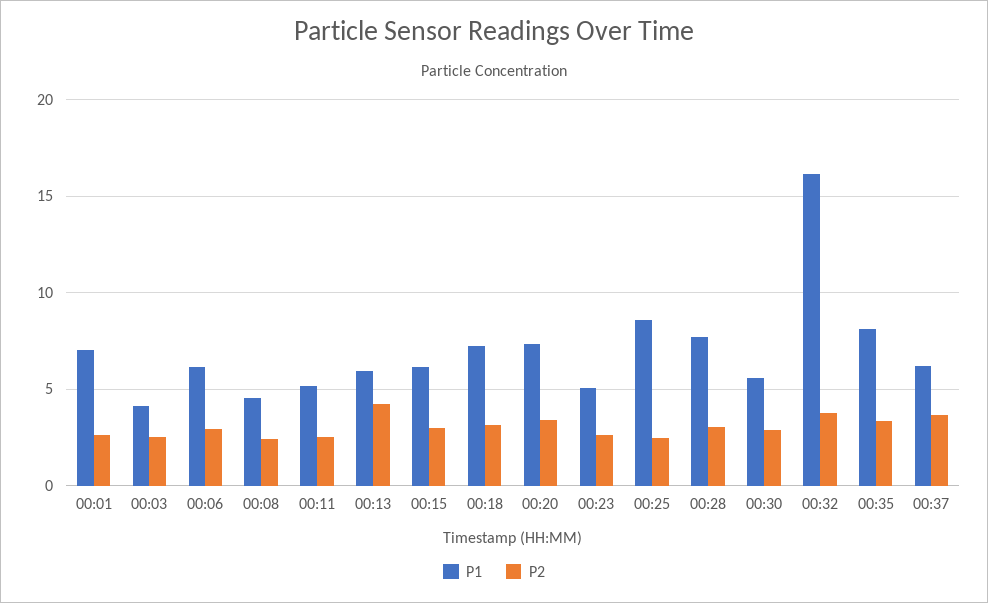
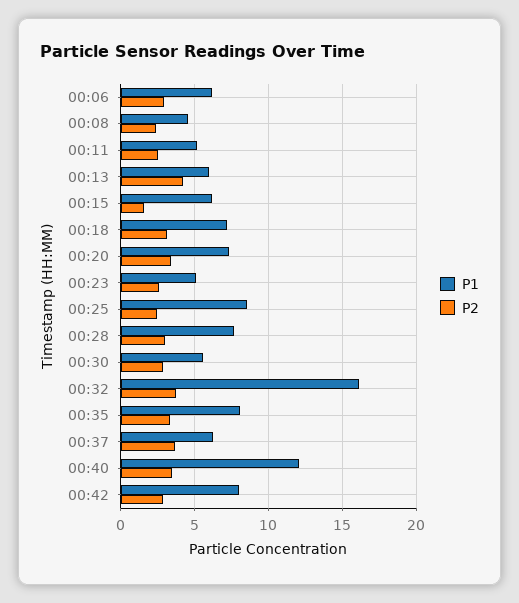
P1, 00:01: 7 -> none
P2, 00:01: 2.5 -> none
P1, 00:03: 4 -> none
P2, 00:03: 2.5 -> none
P2, 00:15: 3 -> 1.5
P1, 00:40: none -> 12
P2, 00:40: none -> 3.5
P1, 00:42: none -> 8
P2, 00:42: none -> 3

